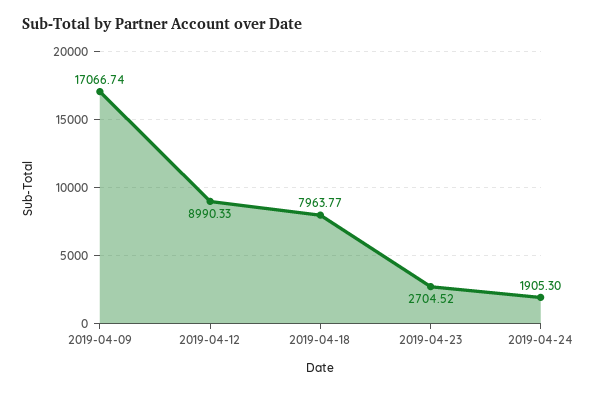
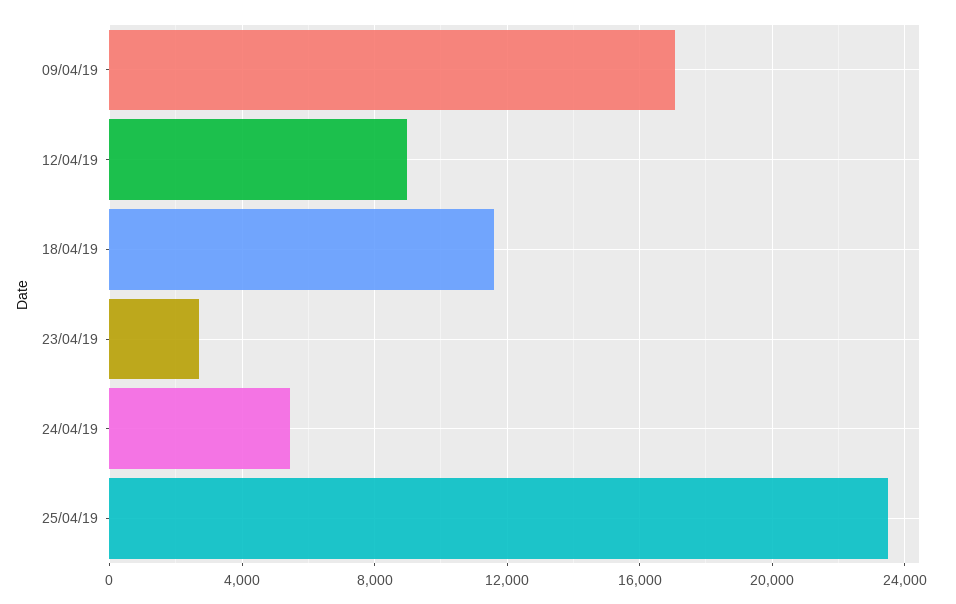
2019-04-18: 7963.77 -> 11500
2019-04-24: 1905.3 -> 5500
25/04/19: none -> 23500

